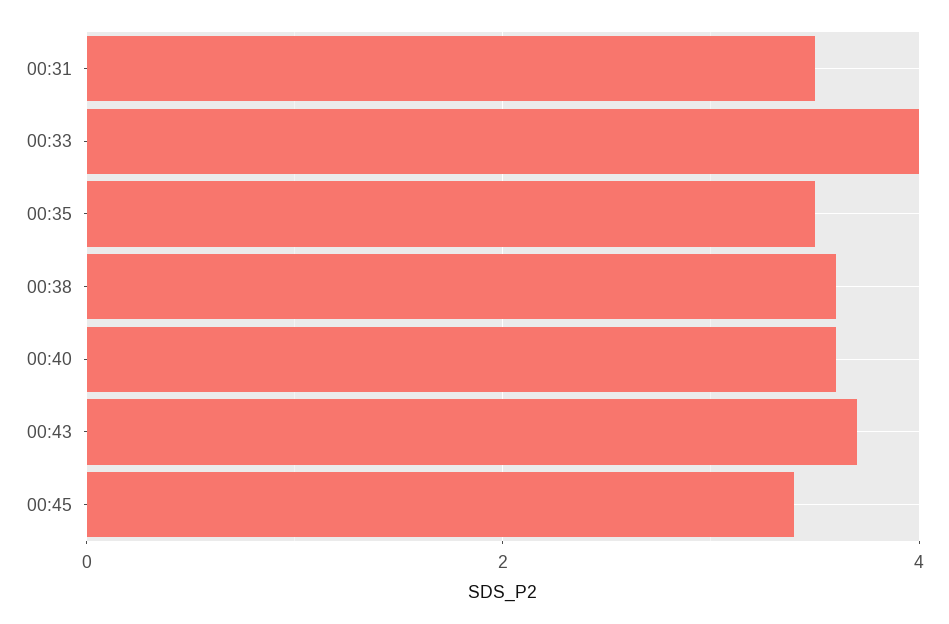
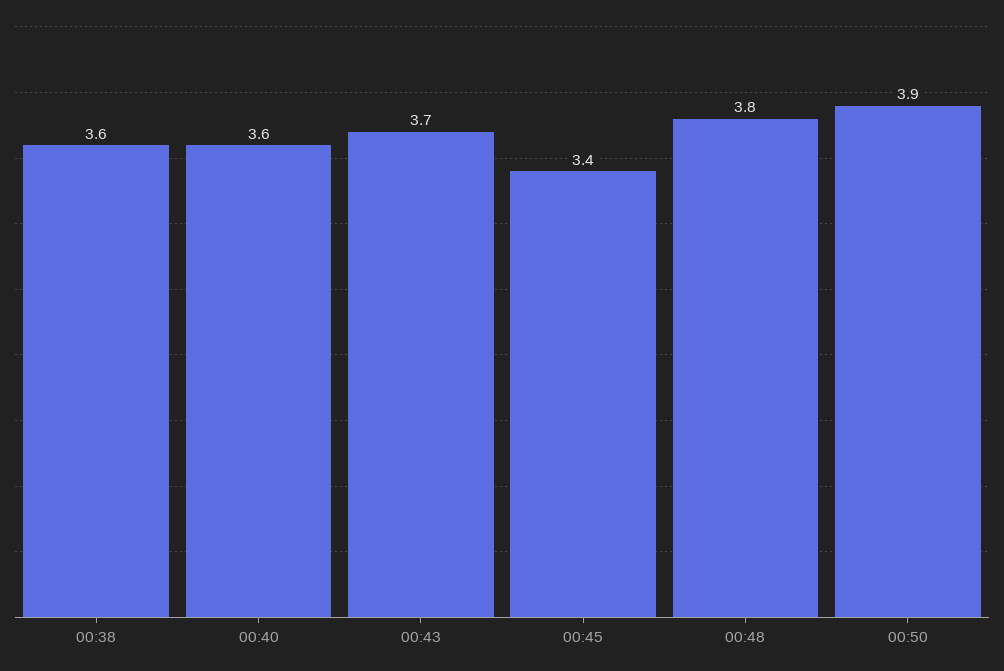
00:31: 3.5 -> none
00:33: 4 -> none
00:35: 3.5 -> none
00:48: none -> 3.8
00:50: none -> 3.9

